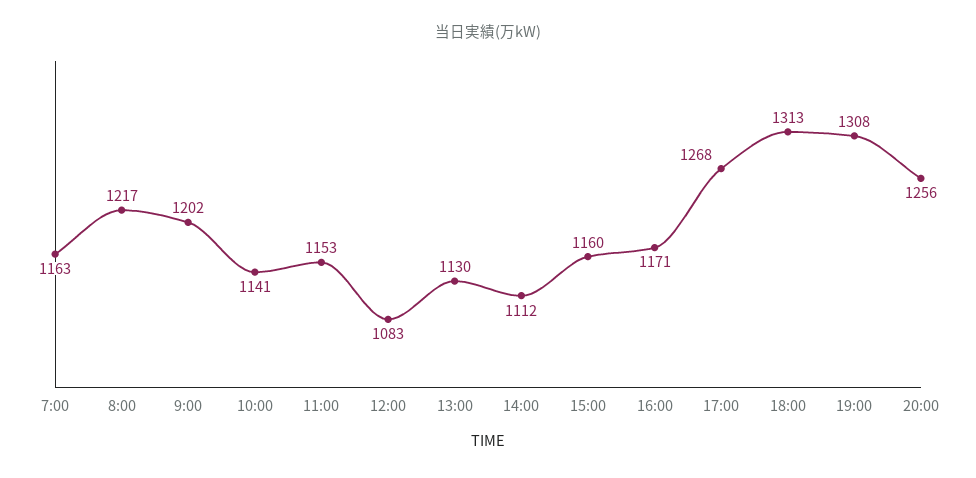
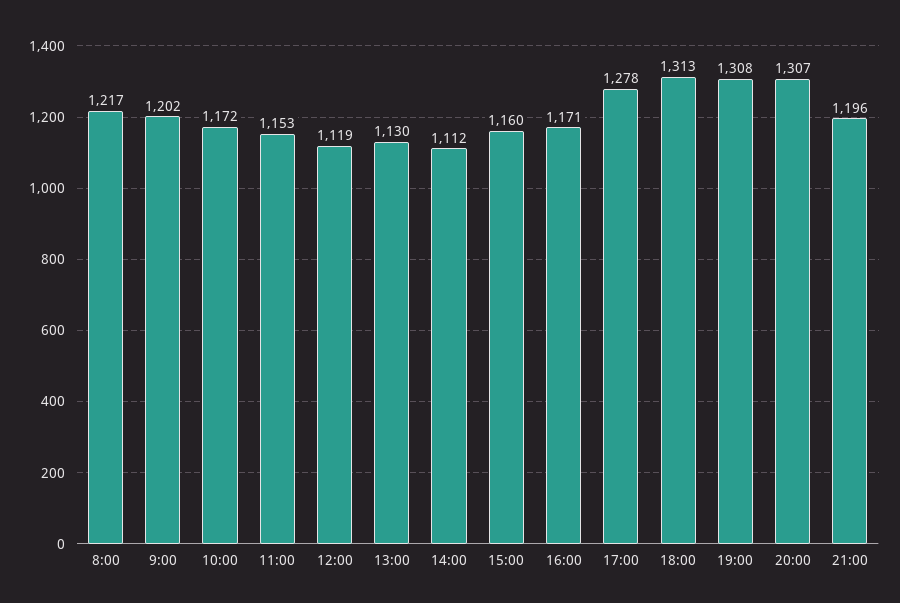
7:00: 1163 -> none
10:00: 1141 -> 1172
12:00: 1083 -> 1119
17:00: 1268 -> 1278
20:00: 1256 -> 1307
21:00: none -> 1196

